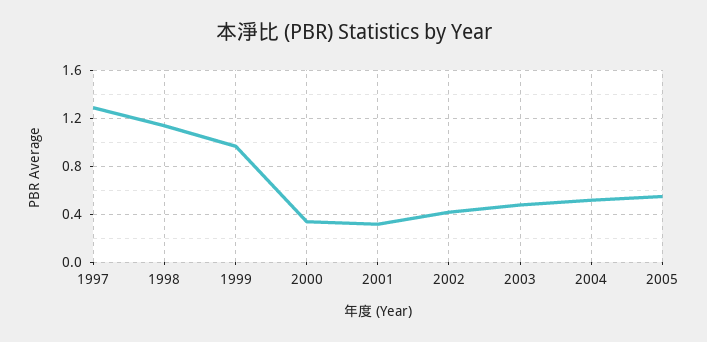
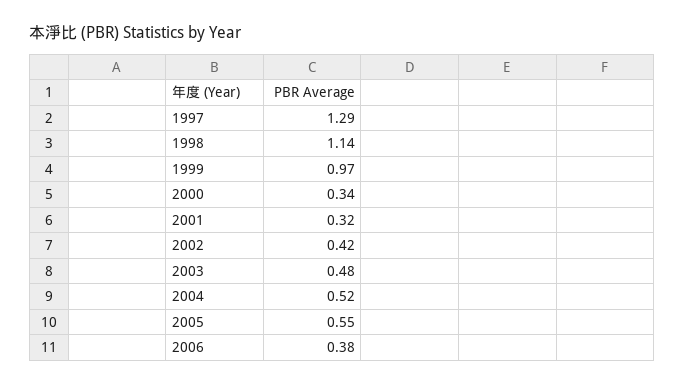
2006: none -> 0.38

